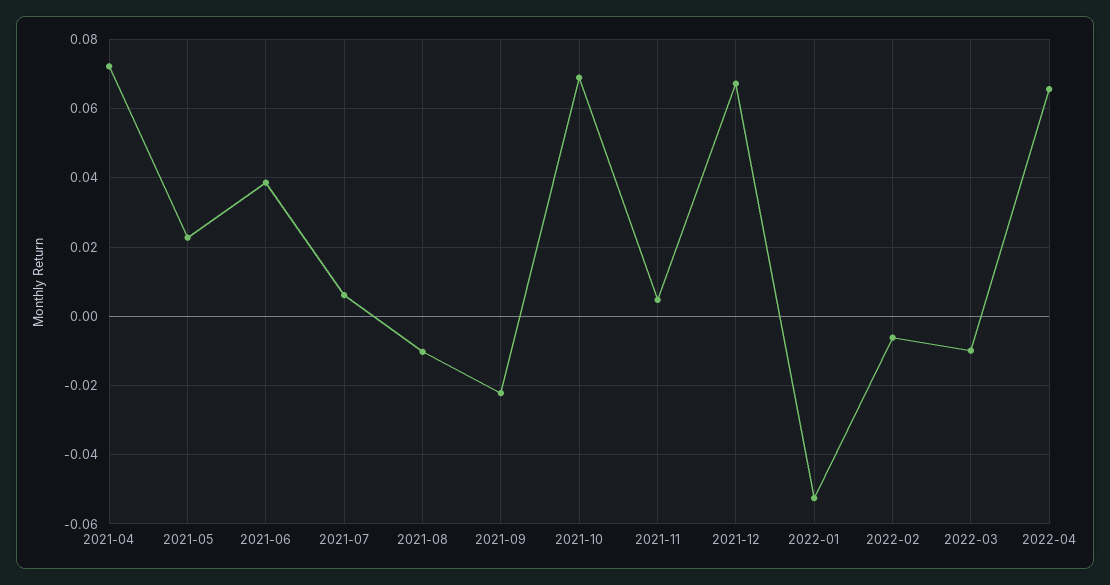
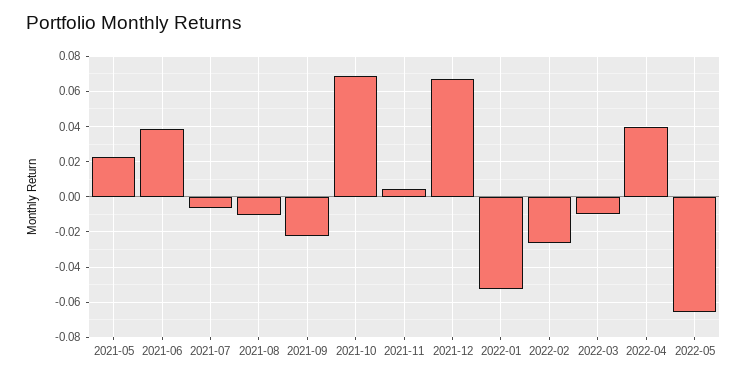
2021-04: 0.072 -> none
2021-07: 0.006 -> -0.005
2022-02: -0.006 -> -0.025
2022-04: 0.066 -> 0.04
2022-05: none -> -0.065

